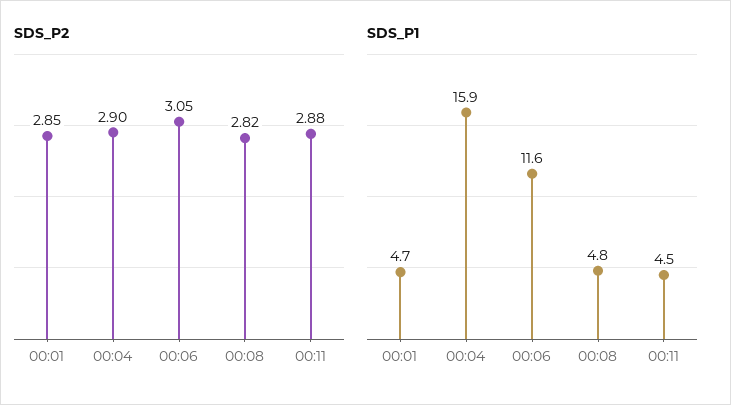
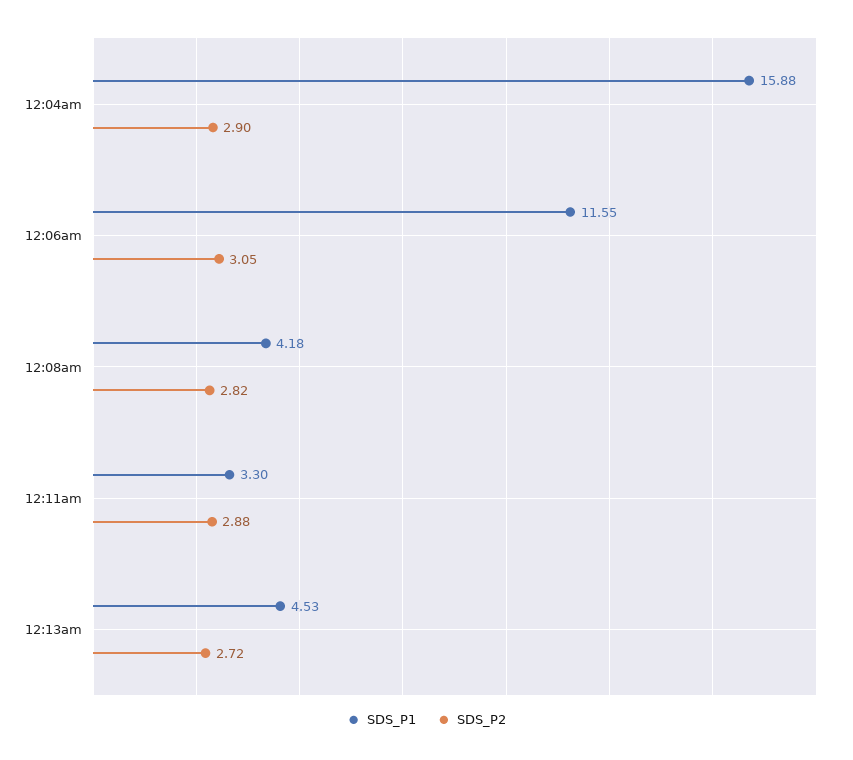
SDS_P2, 00:01: 2.85 -> none
SDS_P1, 00:01: 4.7 -> none
SDS_P1, 00:08: 4.8 -> 4.18
SDS_P1, 00:11: 4.5 -> 3.3
SDS_P1, 12:13am: none -> 4.53
SDS_P2, 12:13am: none -> 2.72

